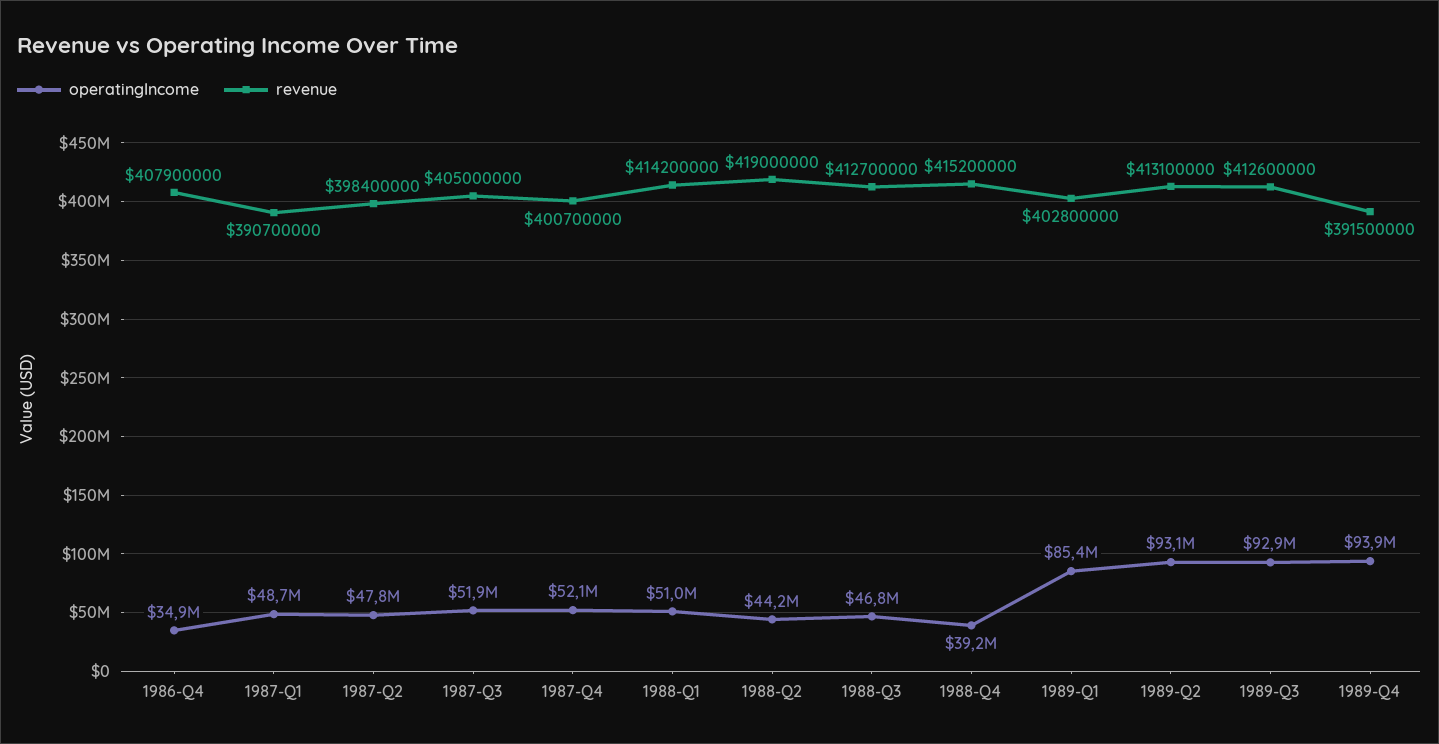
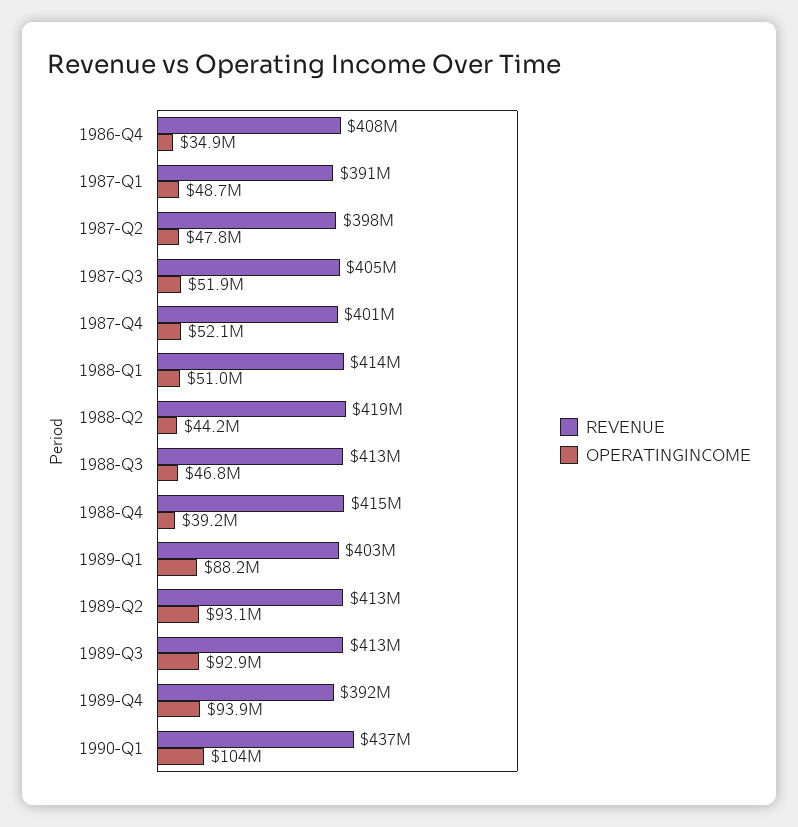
operatingIncome, 1989-Q1: 85400000 -> 88200000
revenue, 1990-Q1: none -> 437000000
operatingIncome, 1990-Q1: none -> 104000000

